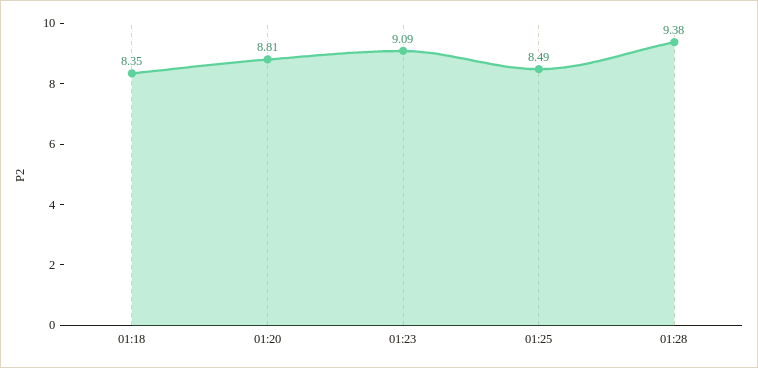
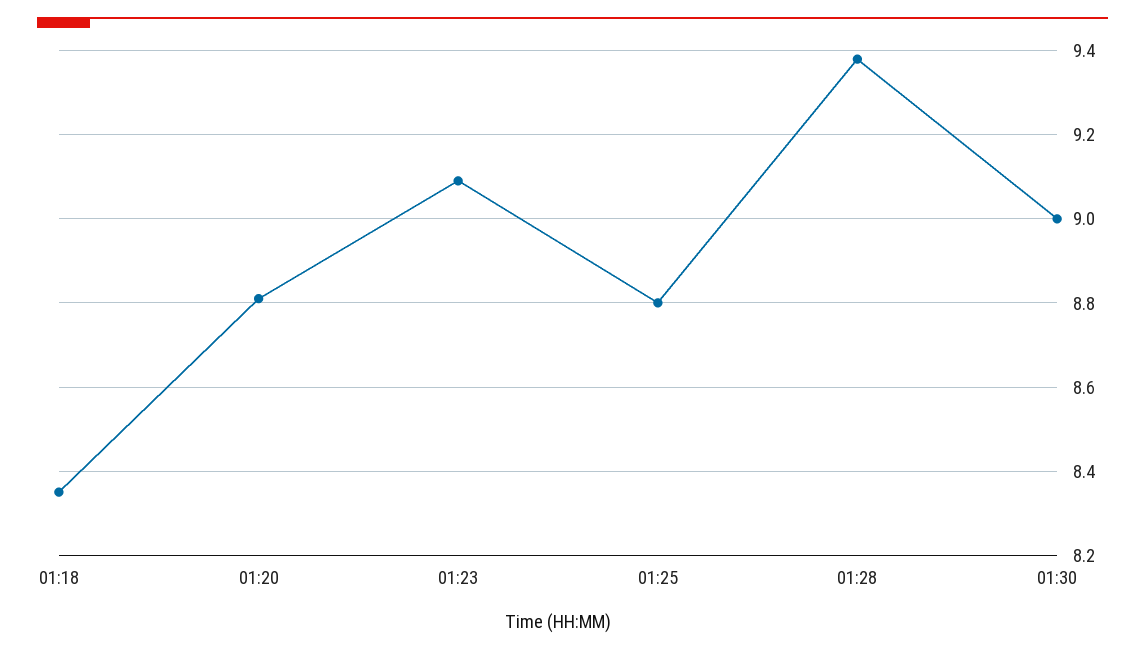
01:25: 8.49 -> 8.8
01:30: none -> 9

